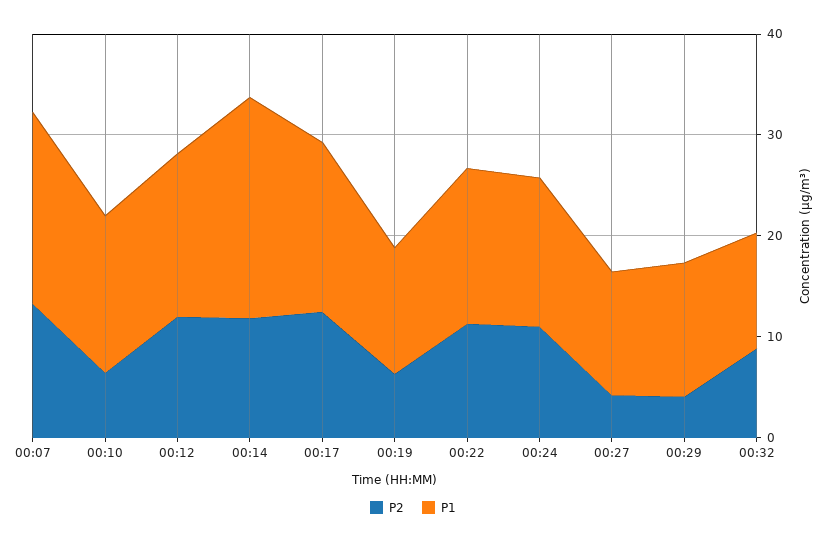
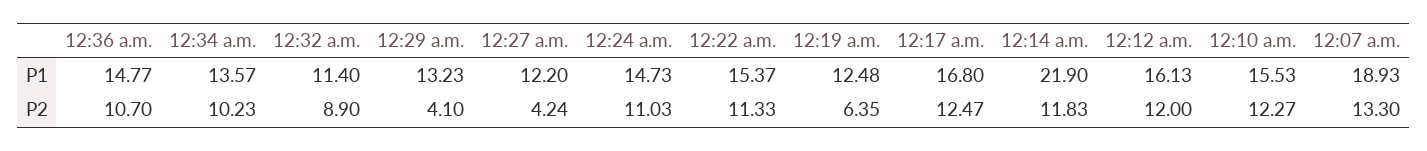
P2, 00:10: 6 -> 12.27
P1, 12:36 a.m.: none -> 14.77
P1, 12:34 a.m.: none -> 13.57
P2, 12:36 a.m.: none -> 10.7
P2, 12:34 a.m.: none -> 10.23

